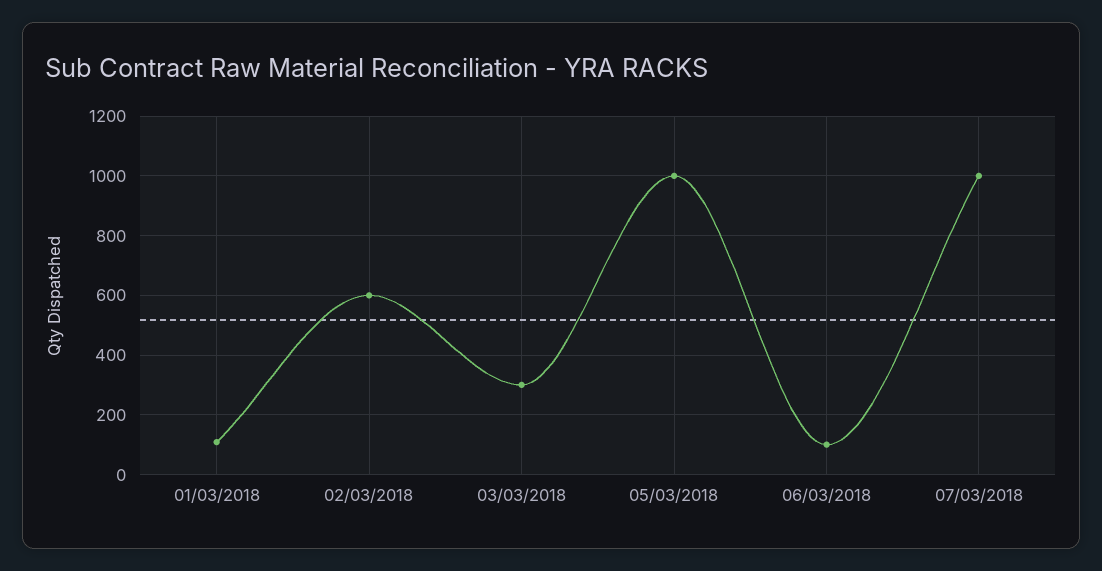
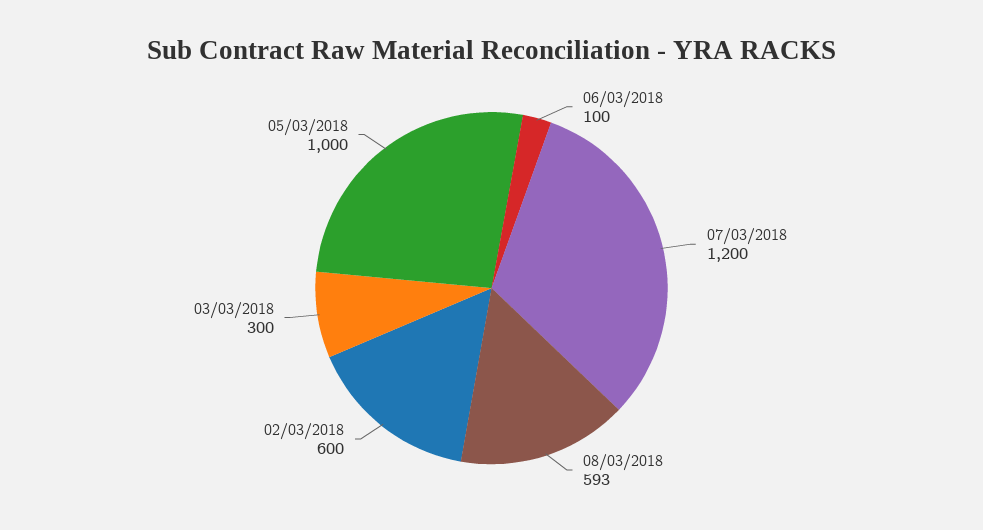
01/03/2018: 100 -> none
07/03/2018: 1000 -> 1200
08/03/2018: none -> 593

